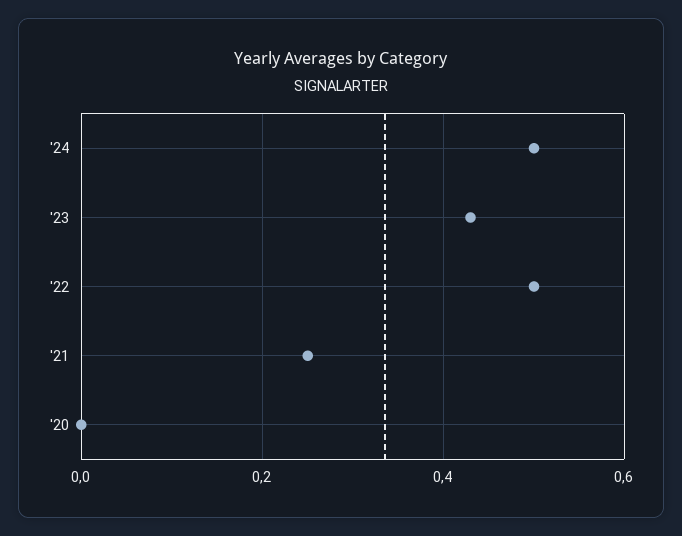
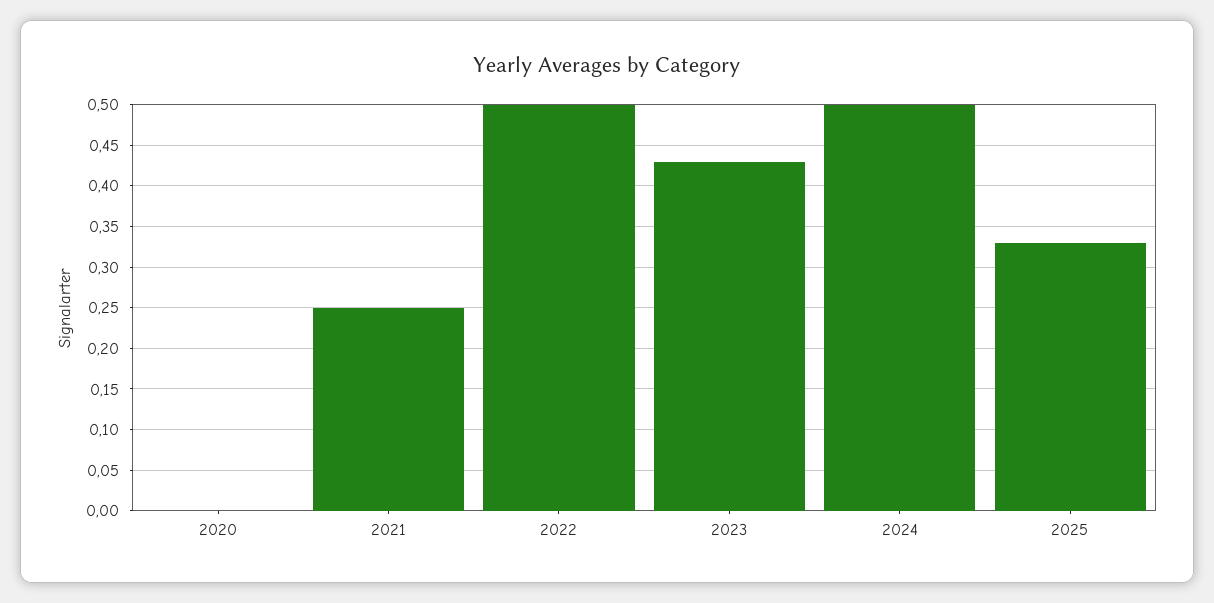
2025: none -> 0.33

